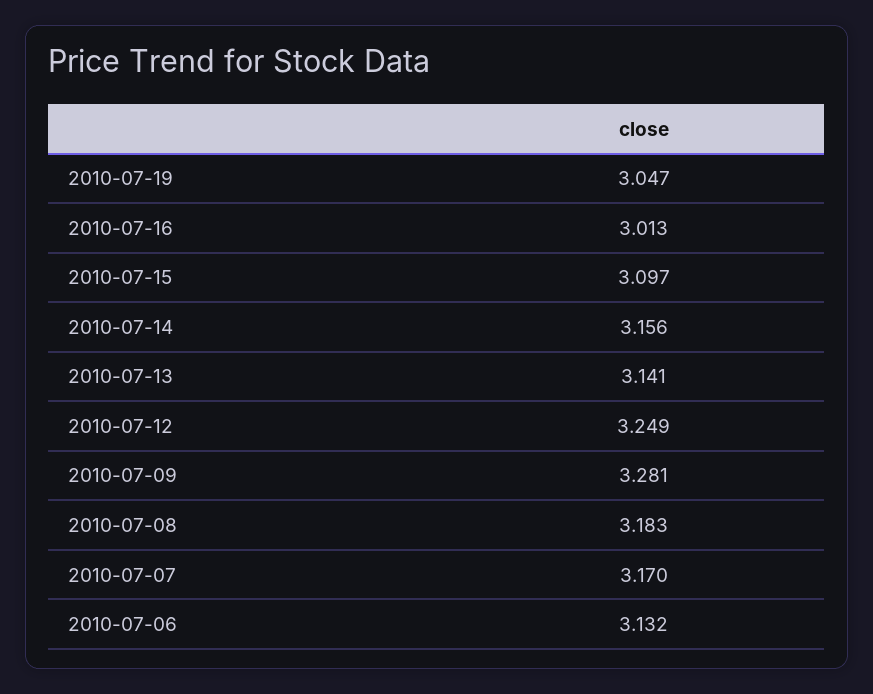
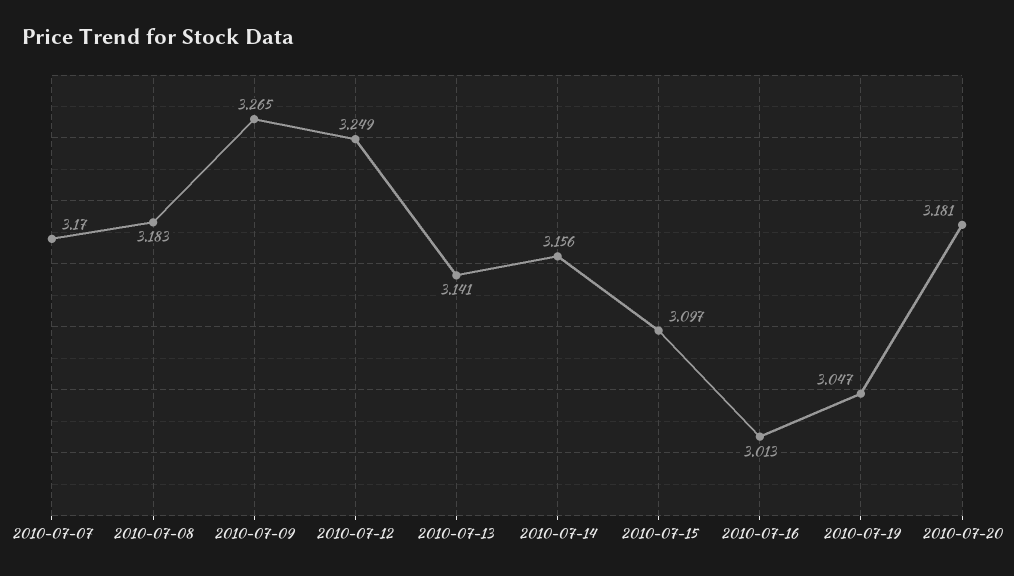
2010-07-09: 3.281 -> 3.265
2010-07-06: 3.132 -> none
2010-07-20: none -> 3.181

